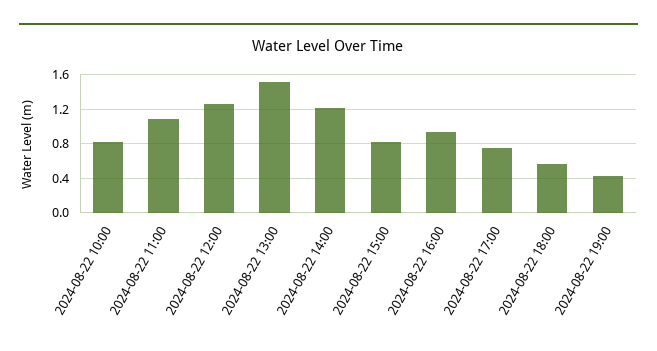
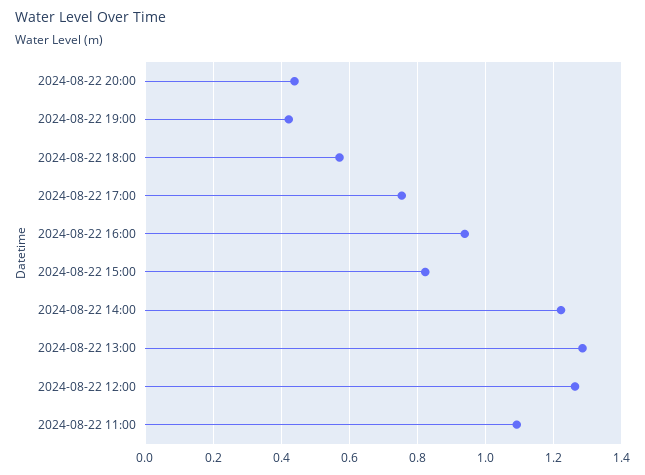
2024-08-22 10:00: 0.8 -> none
2024-08-22 13:00: 1.5 -> 1.28
2024-08-22 20:00: none -> 0.44

